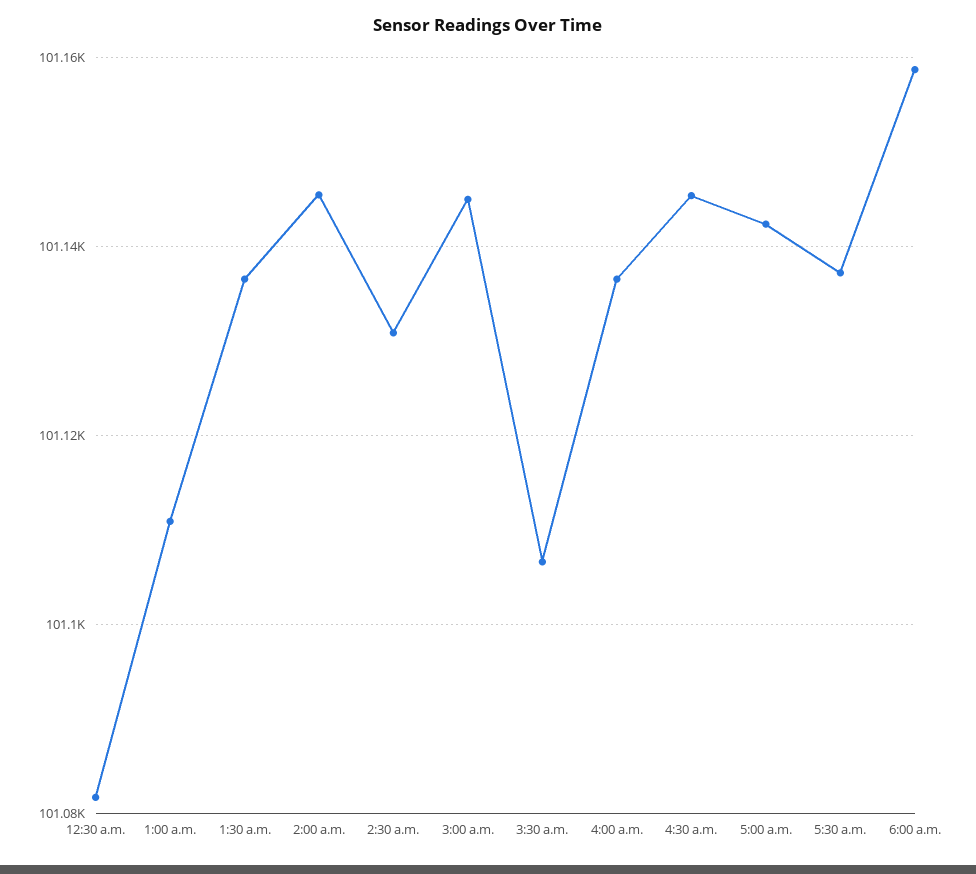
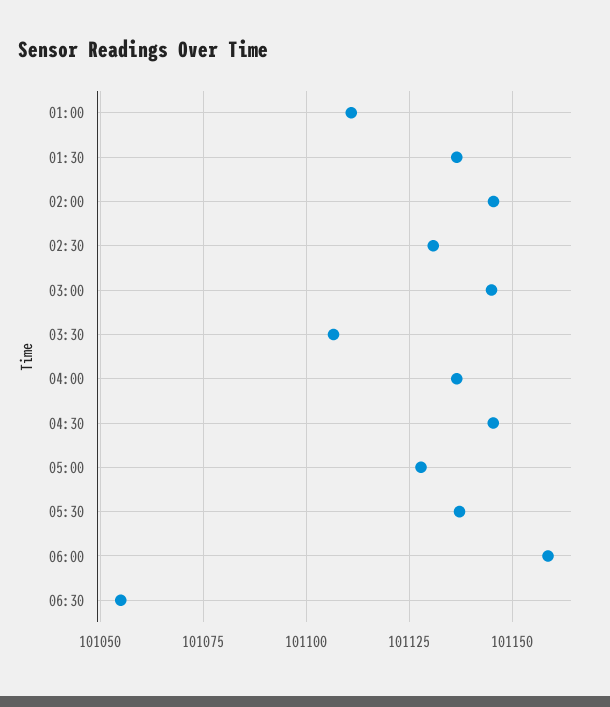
12:30 a.m.: 101082 -> none
5:00 a.m.: 101142 -> 101127.5
06:30: none -> 101055

